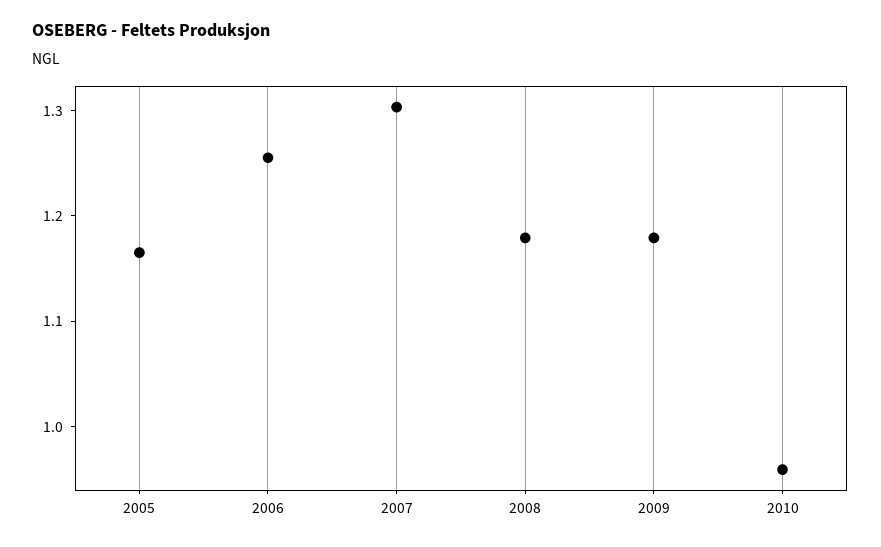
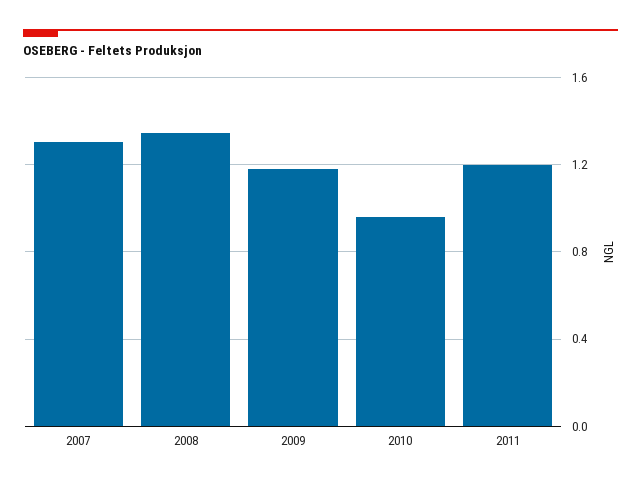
2005: 1.16 -> none
2006: 1.26 -> none
2008: 1.18 -> 1.35
2011: none -> 1.2

